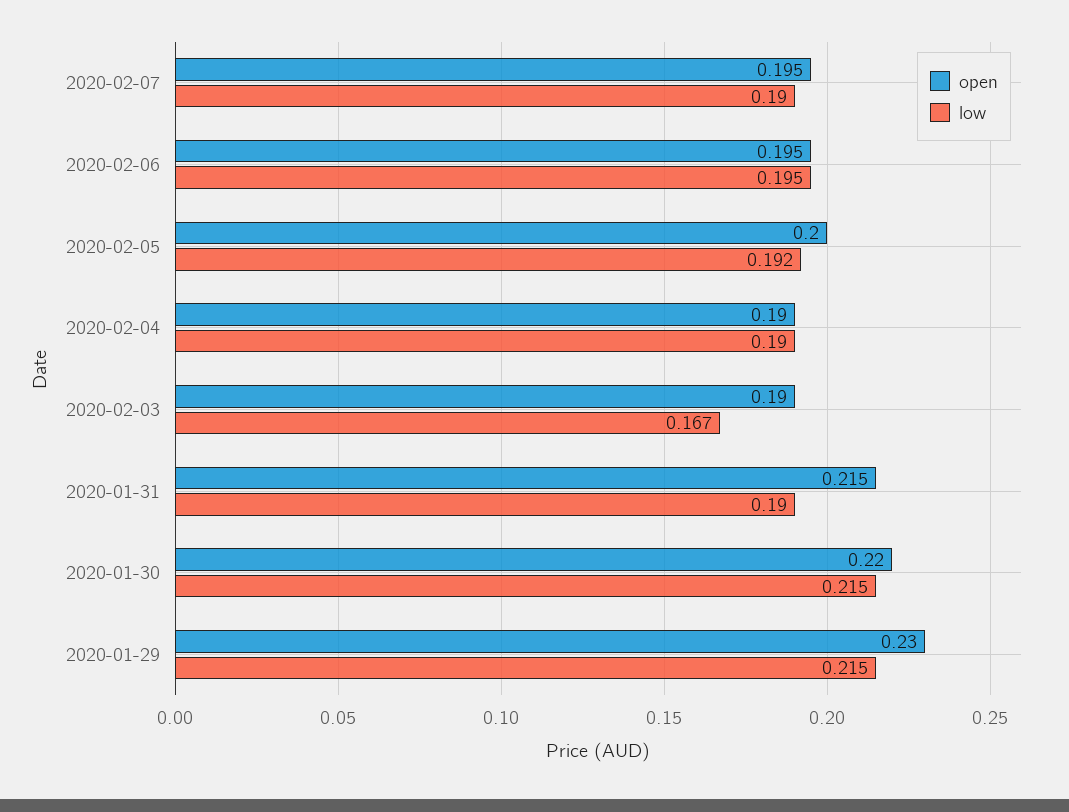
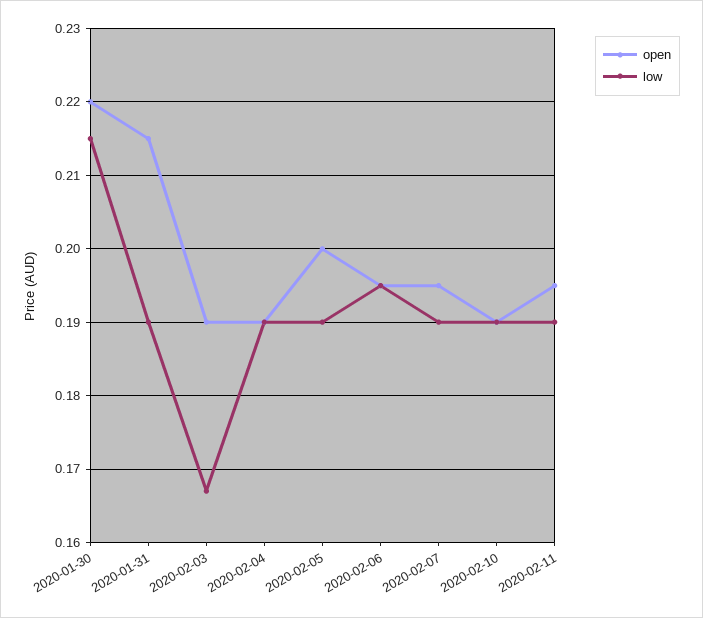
low, 2020-02-05: 0.192 -> 0.19
open, 2020-01-29: 0.23 -> none
low, 2020-01-29: 0.215 -> none
open, 2020-02-10: none -> 0.19
low, 2020-02-10: none -> 0.19
open, 2020-02-11: none -> 0.195
low, 2020-02-11: none -> 0.19

